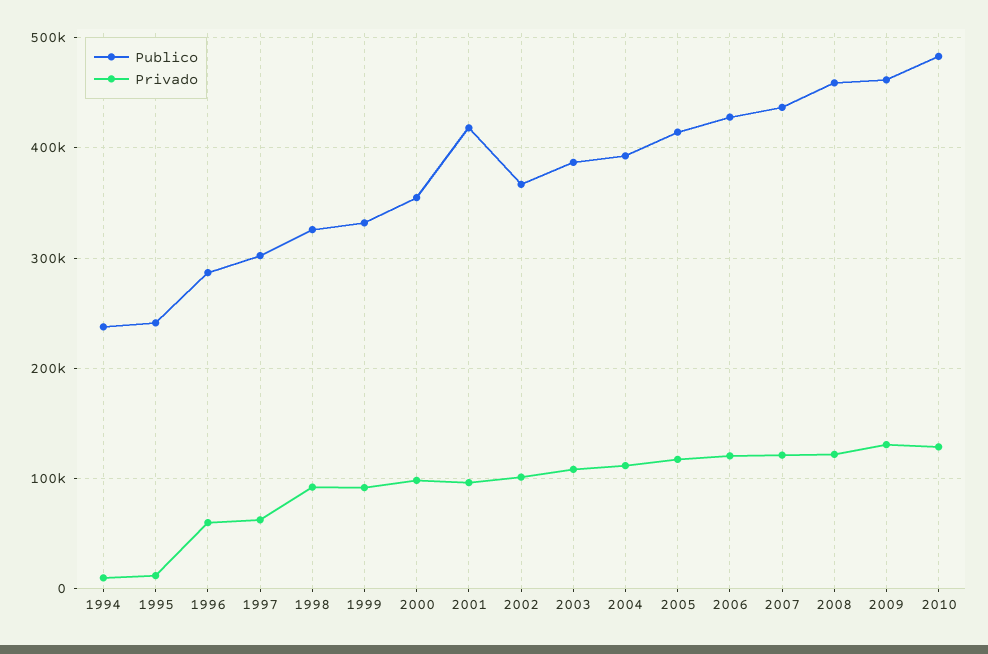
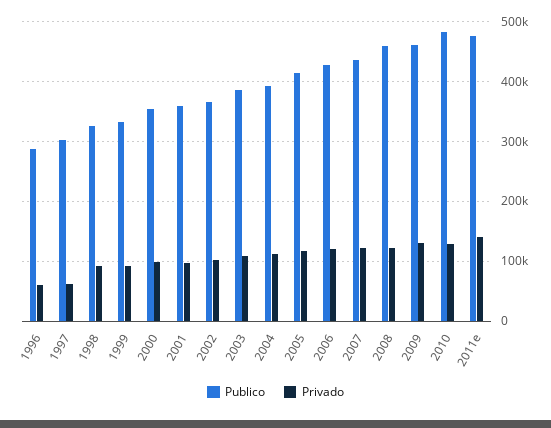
Publico, 1994: 240000 -> none
Privado, 1994: 10000 -> none
Publico, 1995: 240000 -> none
Privado, 1995: 10000 -> none
Publico, 2001: 420000 -> 360000
Publico, 2011e: none -> 480000
Privado, 2011e: none -> 140000

